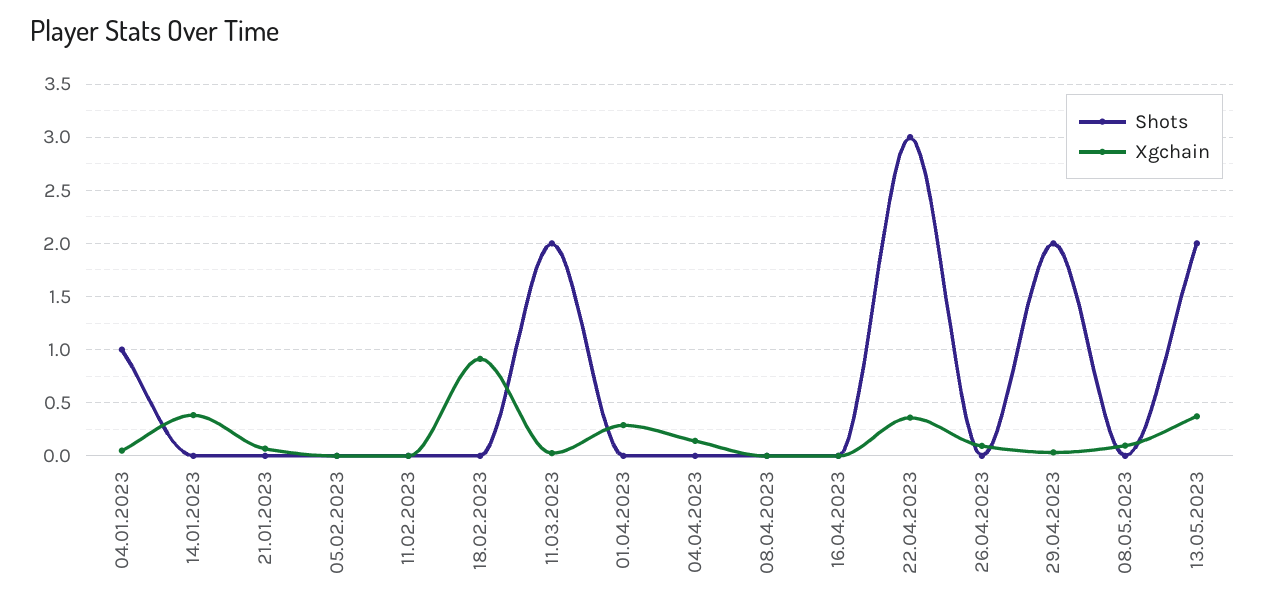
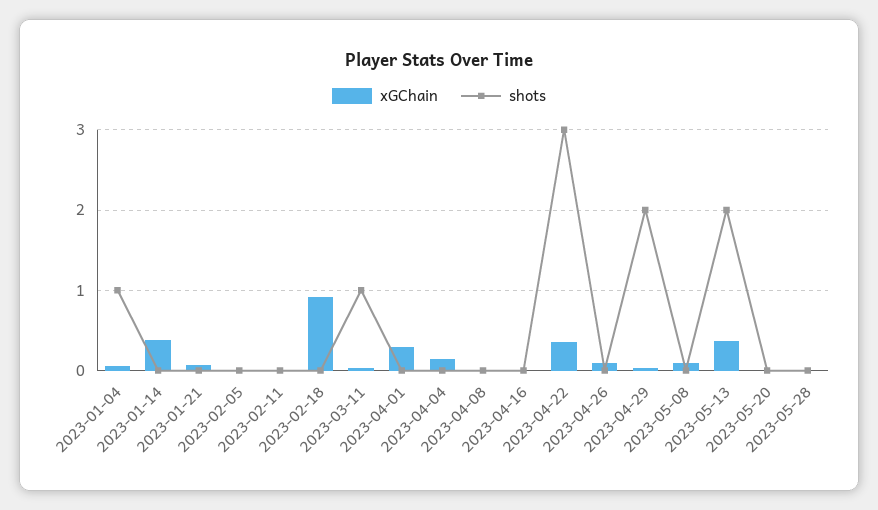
Shots, 11.03.2023: 2 -> 1
Xgchain, 2023-05-20: none -> 0
Shots, 2023-05-20: none -> 0
Xgchain, 2023-05-28: none -> 0
Shots, 2023-05-28: none -> 0

